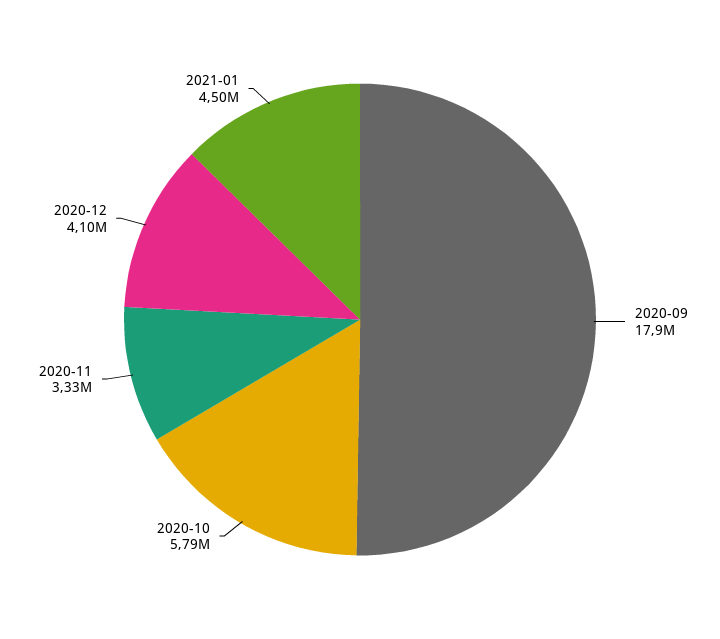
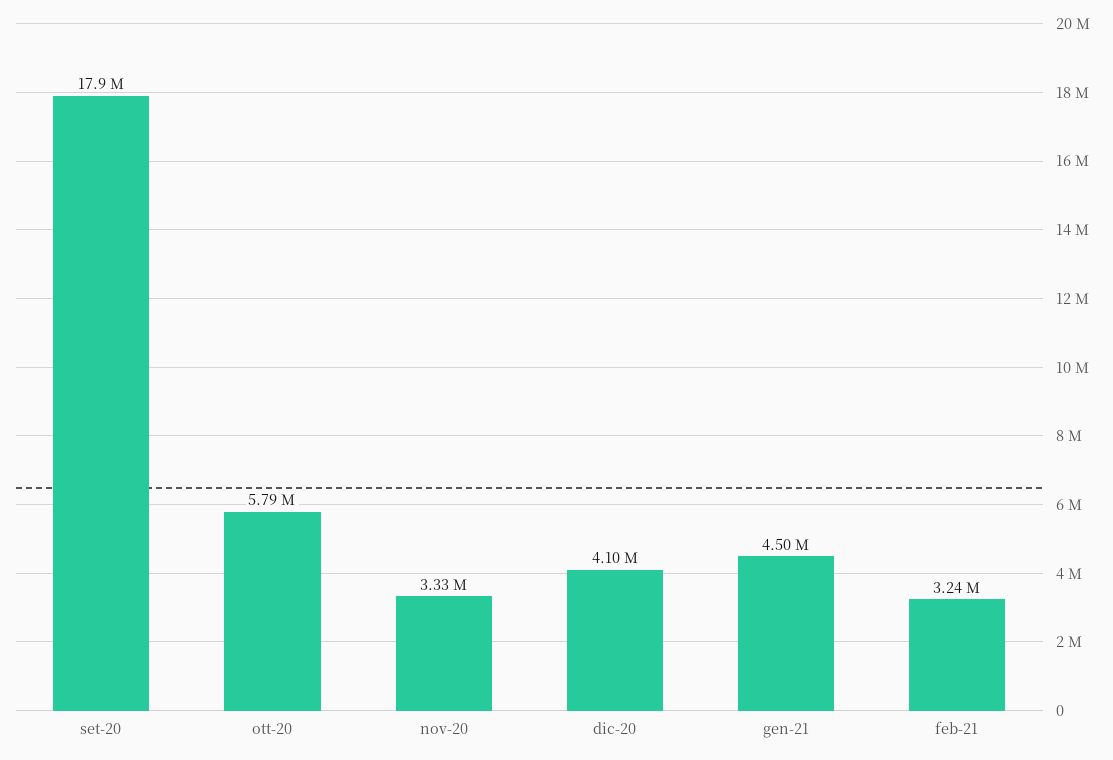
feb-21: none -> 3240000

